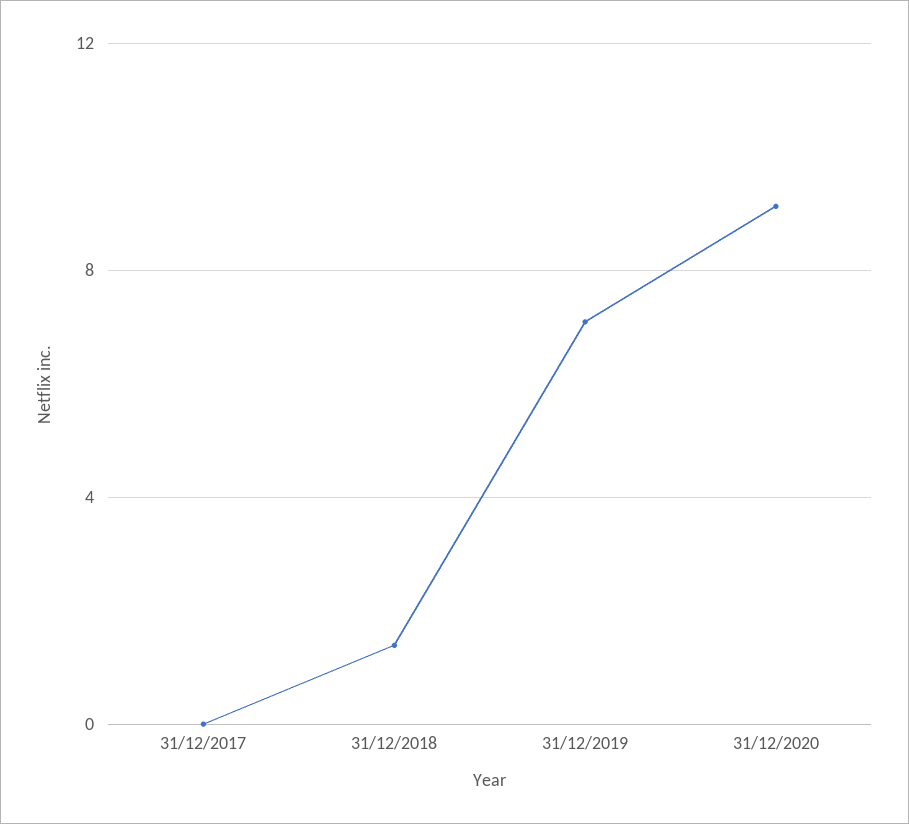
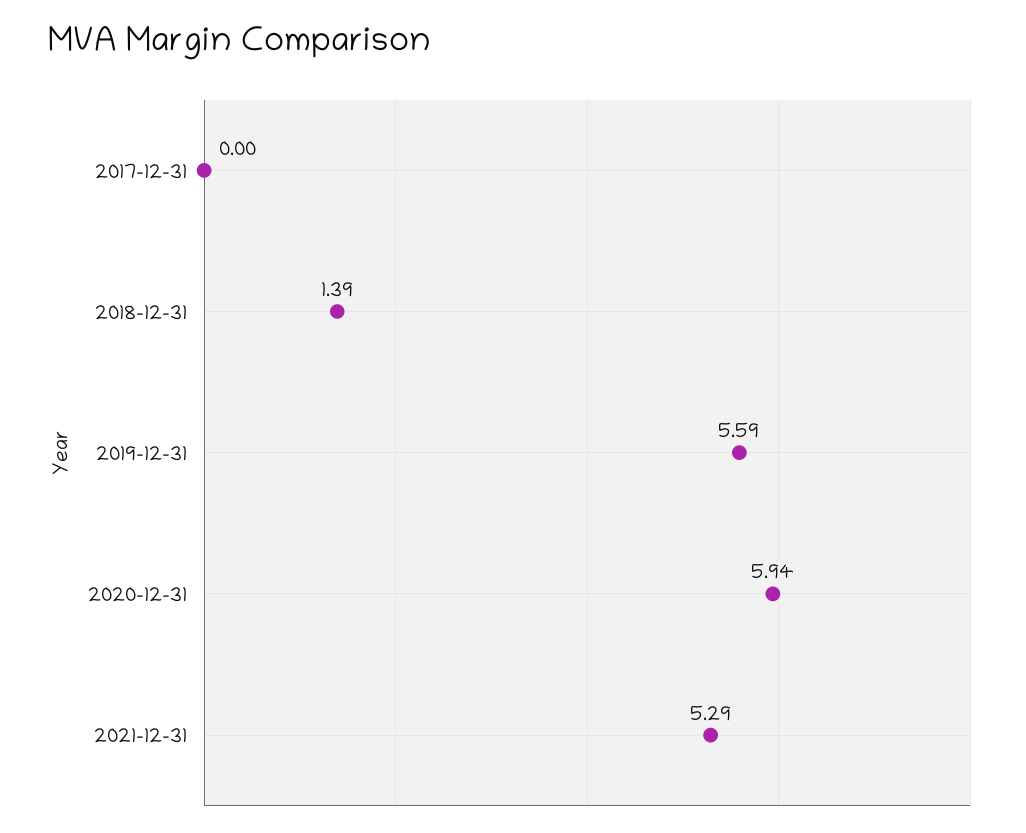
31/12/2019: 7 -> 5.59
31/12/2020: 9 -> 5.94
2021-12-31: none -> 5.29

